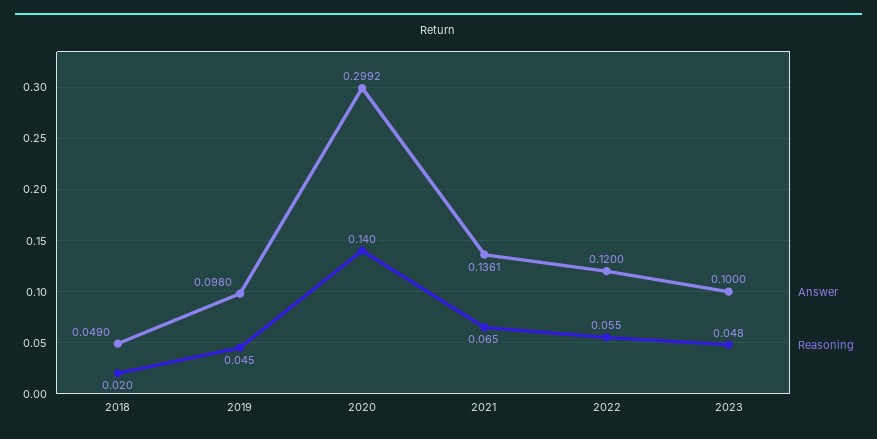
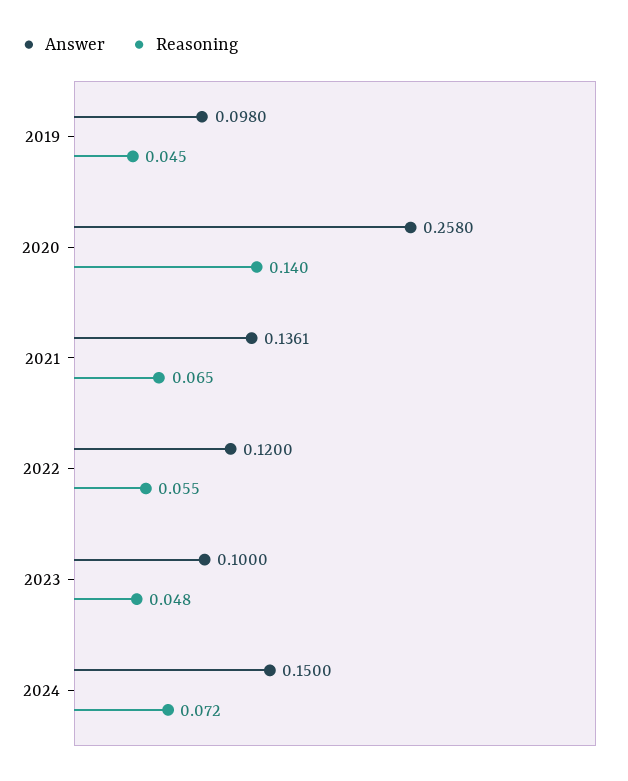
Answer, 2018: 0.049 -> none
Reasoning, 2018: 0.02 -> none
Answer, 2020: 0.2992 -> 0.258
Answer, 2024: none -> 0.15
Reasoning, 2024: none -> 0.072

